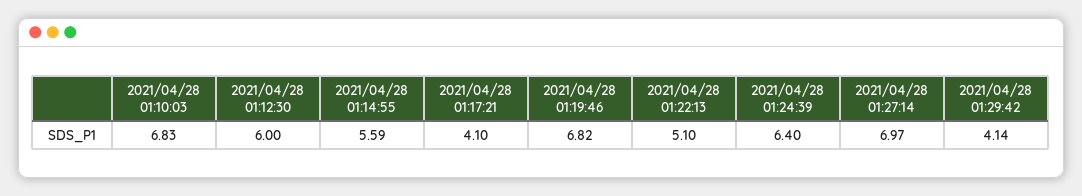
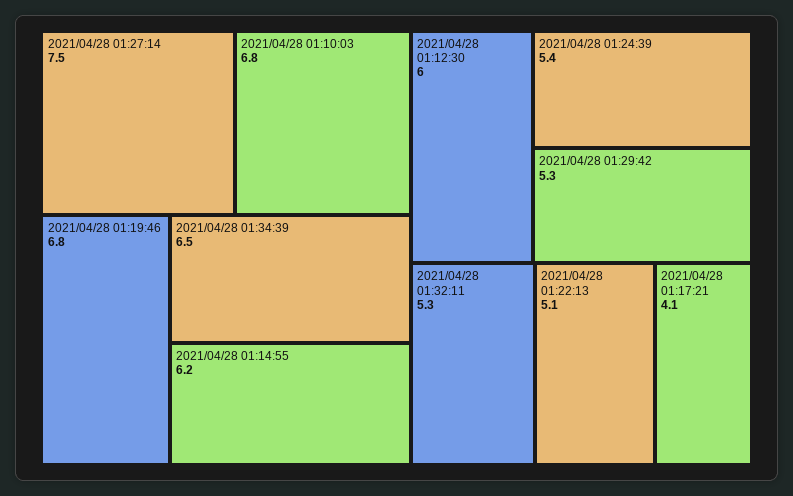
2021/04/28 01:14:55: 5.59 -> 6.2
2021/04/28 01:24:39: 6.4 -> 5.4
2021/04/28 01:27:14: 6.97 -> 7.5
2021/04/28 01:29:42: 4.14 -> 5.3
2021/04/28 01:34:39: none -> 6.5
2021/04/28 01:32:11: none -> 5.3

